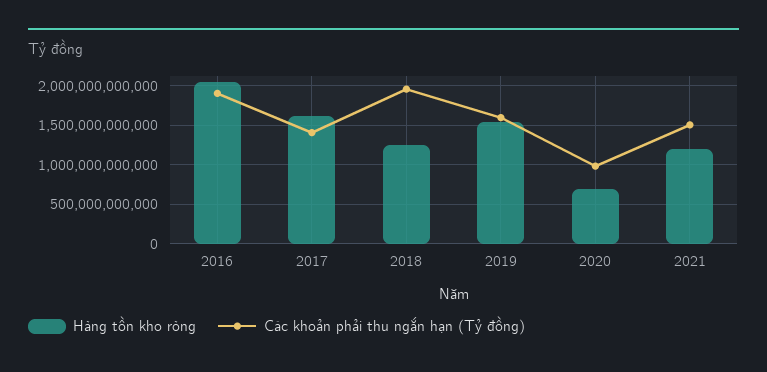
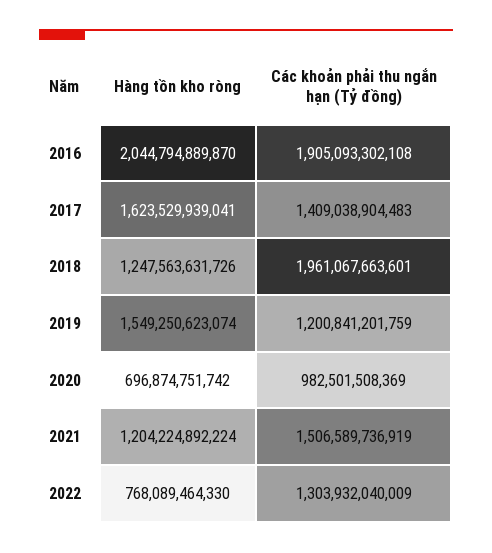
Các khoản phải thu ngắn hạn (Tỷ đồng), 2019: 1600000000000 -> 1200841201759
Hàng tồn kho ròng, 2022: none -> 768089464330
Các khoản phải thu ngắn hạn (Tỷ đồng), 2022: none -> 1303932040009

